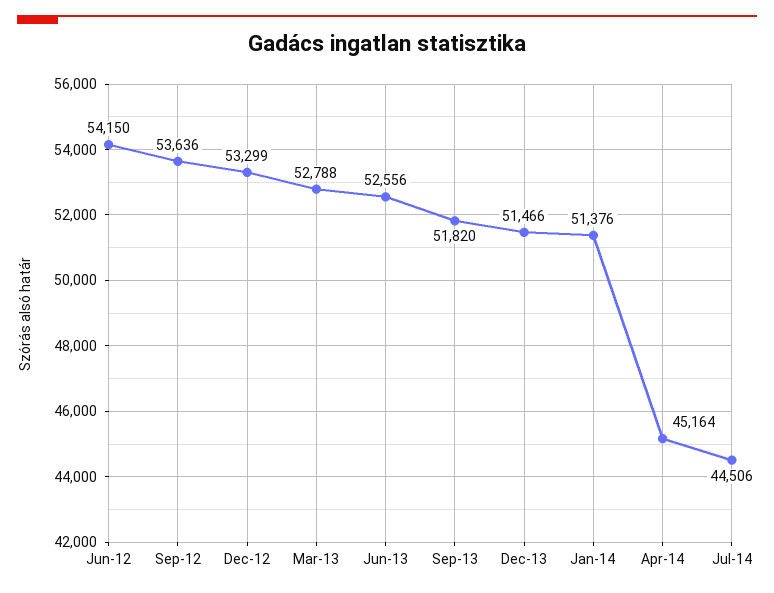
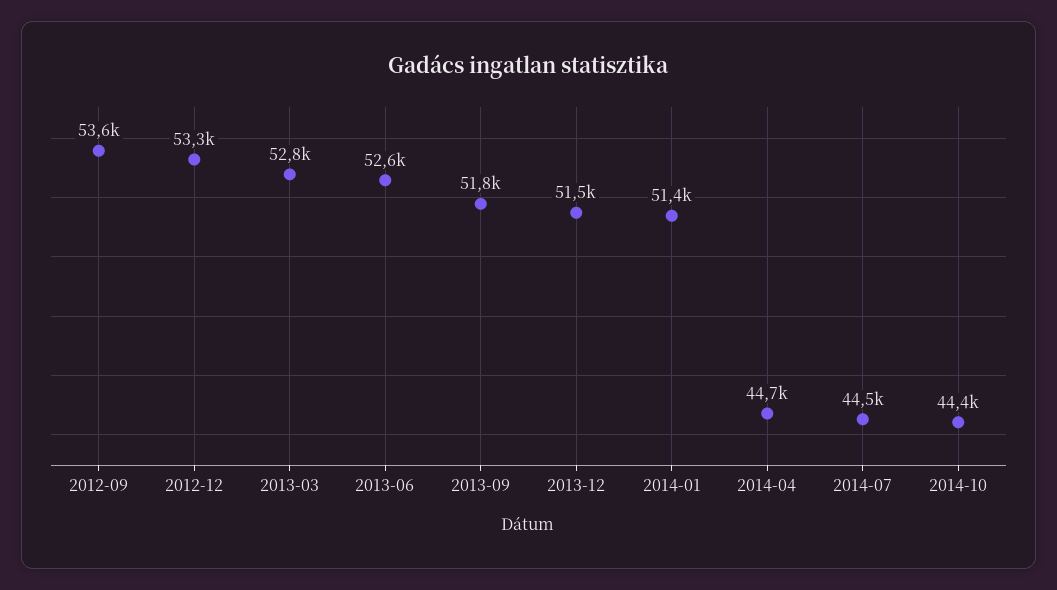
Jun-12: 54150 -> none
Apr-14: 45164 -> 44700
2014-10: none -> 44400

